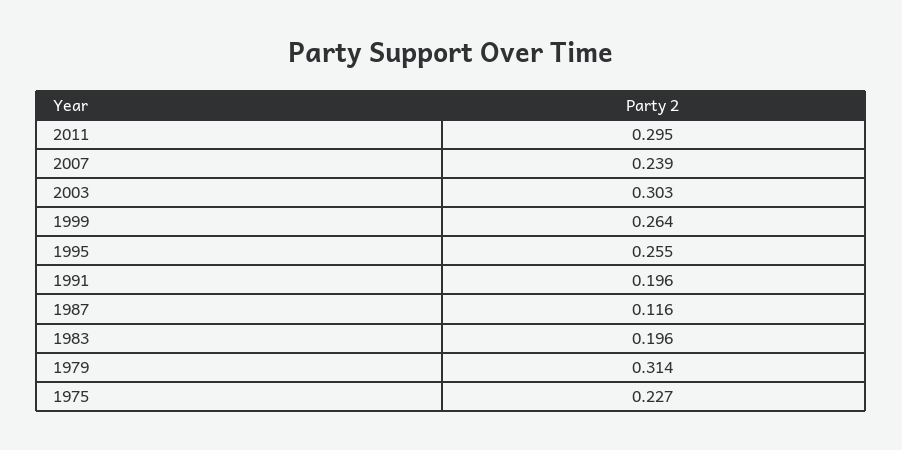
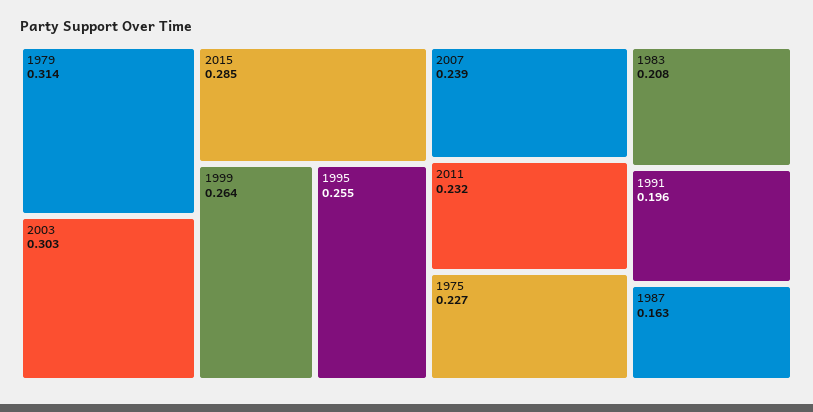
2011: 0.295 -> 0.232
1987: 0.116 -> 0.163
1983: 0.196 -> 0.208
2015: none -> 0.285

